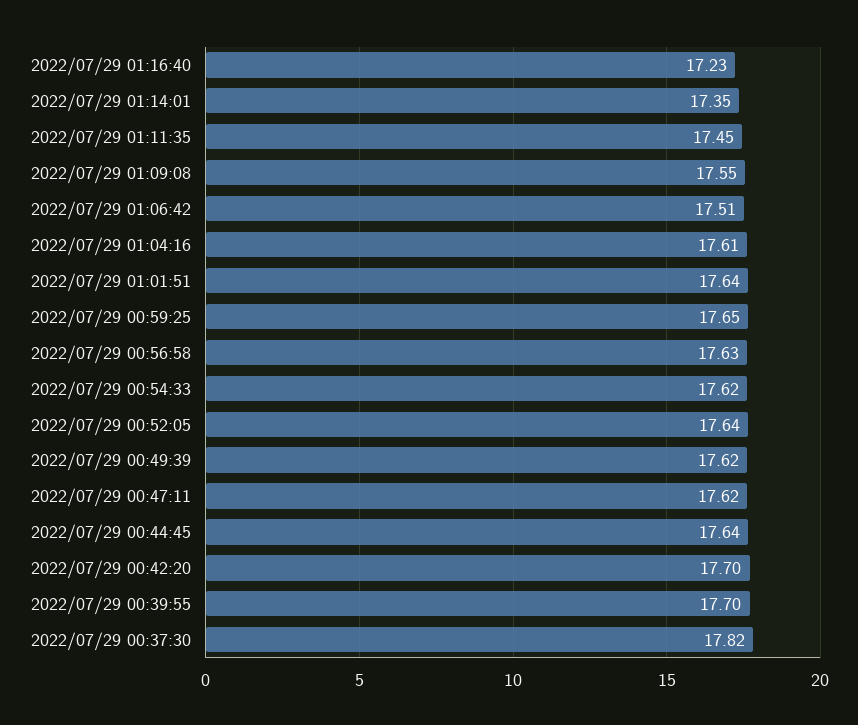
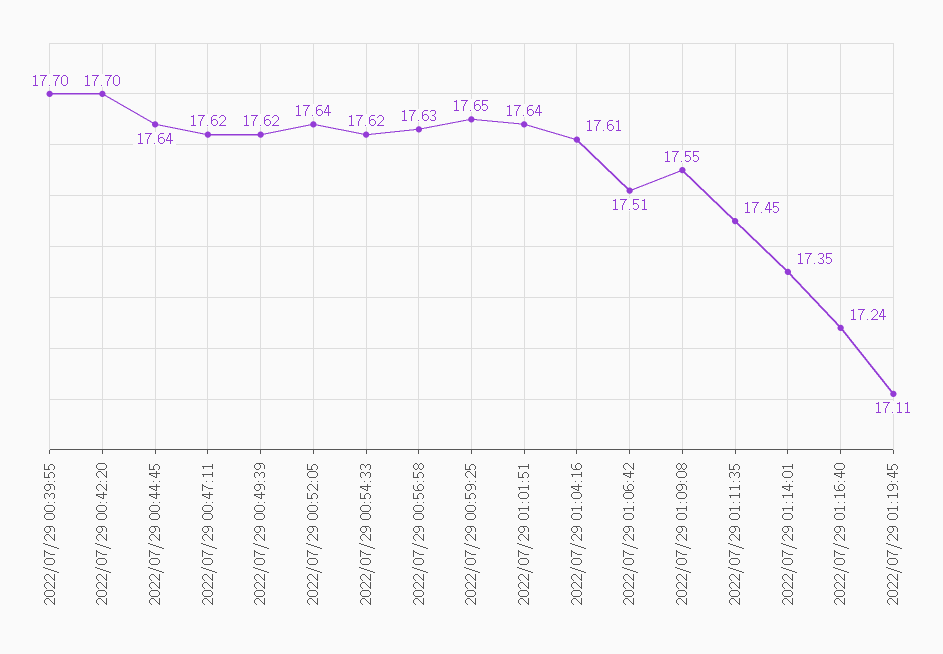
2022/07/29 01:16:40: 17.23 -> 17.24
2022/07/29 00:37:30: 17.82 -> none
2022/07/29 01:19:45: none -> 17.11

